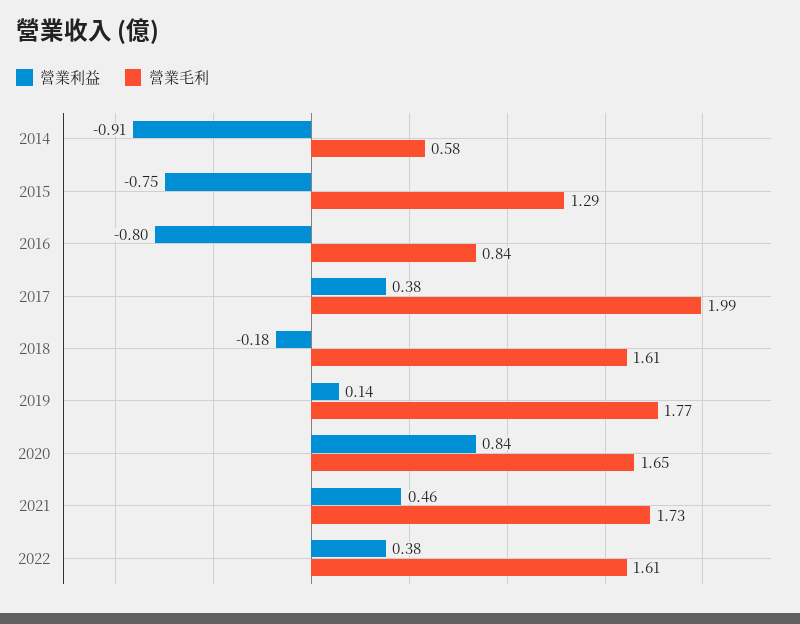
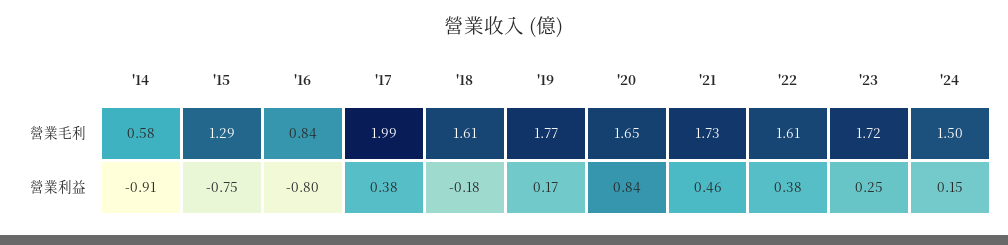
營業利益, 2019: 0.14 -> 0.17
營業毛利, '23: none -> 1.72
營業毛利, '24: none -> 1.5
營業利益, '23: none -> 0.25
營業利益, '24: none -> 0.15

